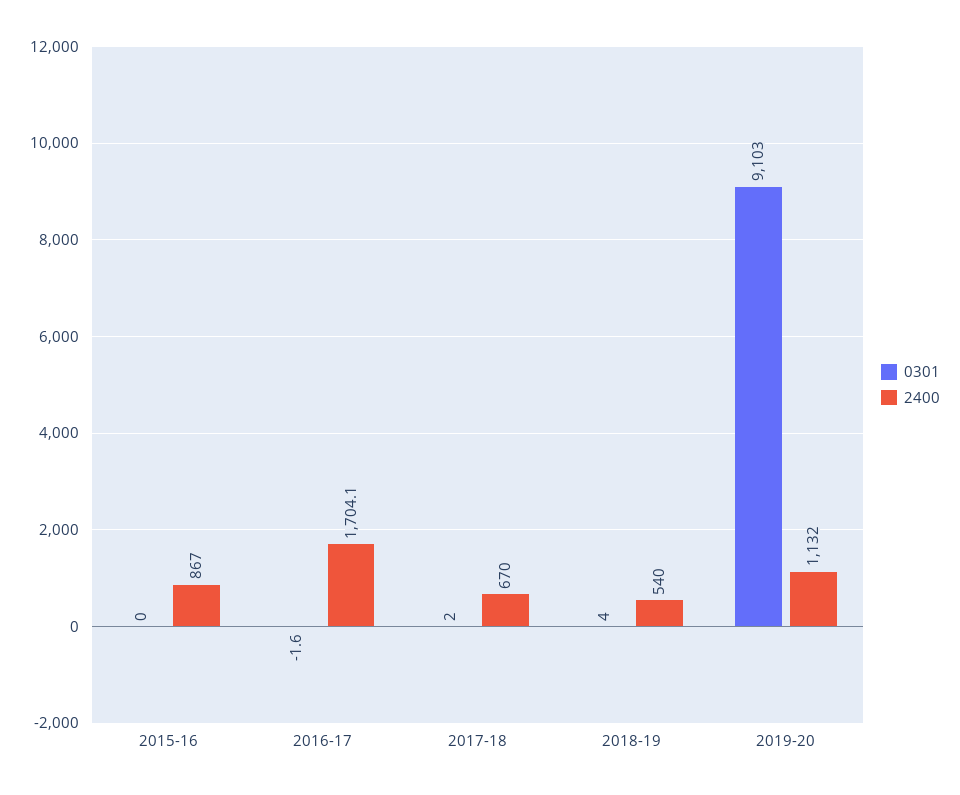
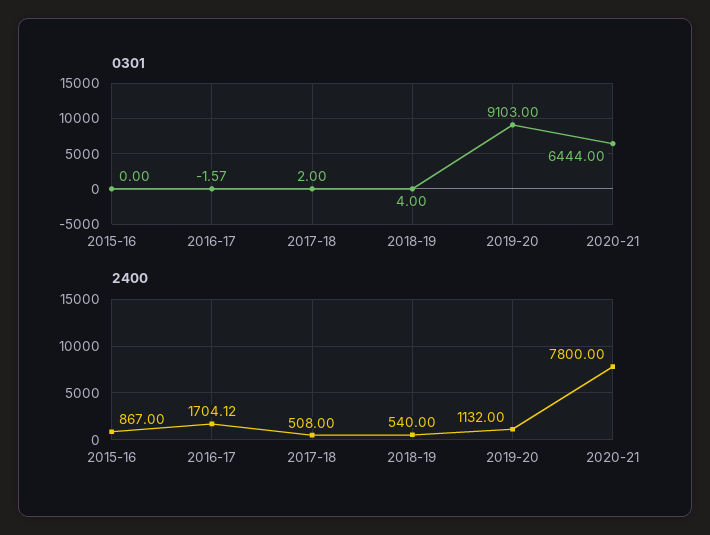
2400, 2017-18: 670 -> 508
0301, 2020-21: none -> 6444
2400, 2020-21: none -> 7800

